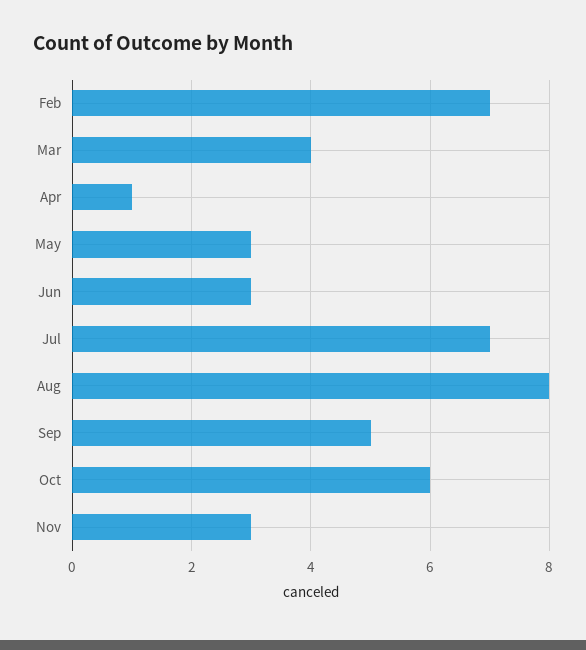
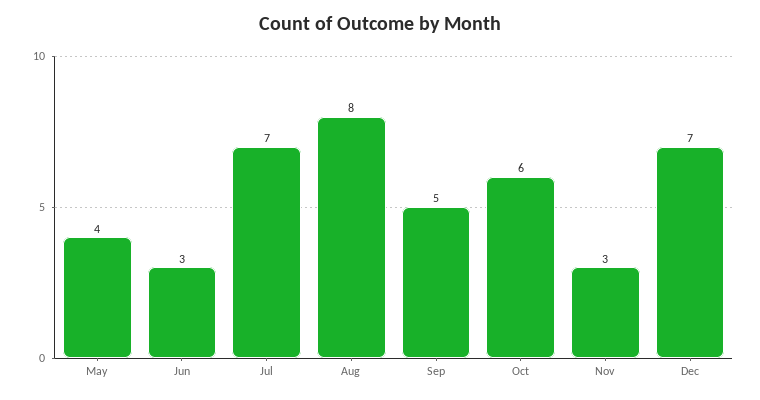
Feb: 7 -> none
Mar: 4 -> none
Apr: 1 -> none
May: 3 -> 4
Dec: none -> 7

